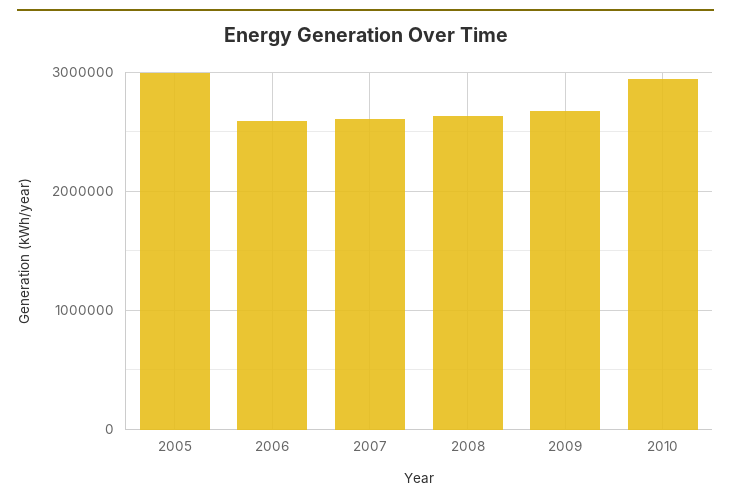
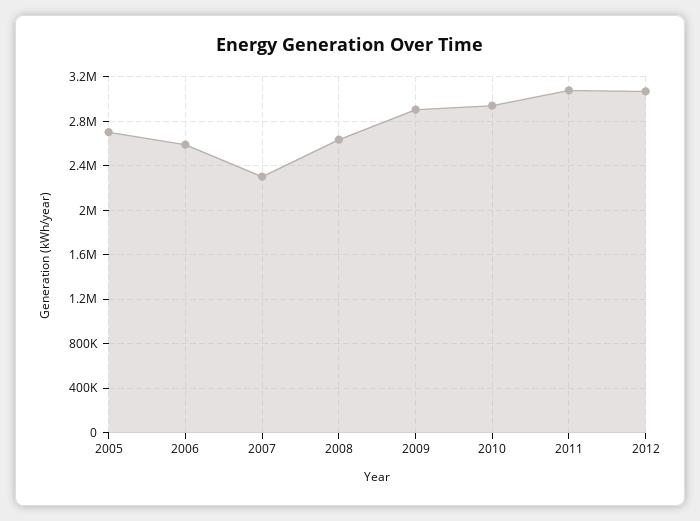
2005: 3000000 -> 2700000
2007: 2600000 -> 2300000
2009: 2700000 -> 2900000
2011: none -> 3100000
2012: none -> 3100000

